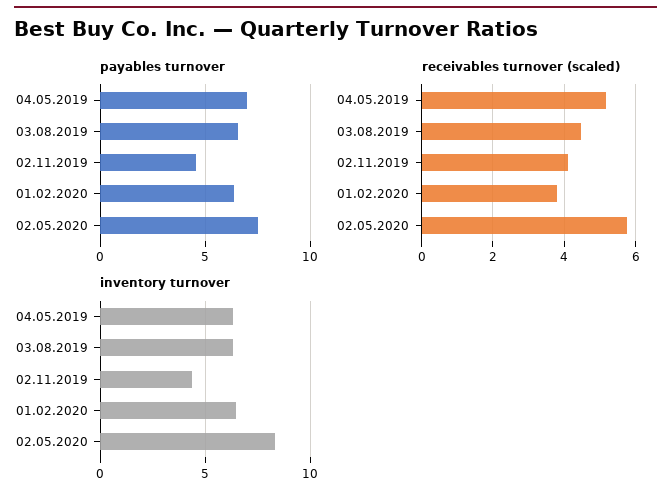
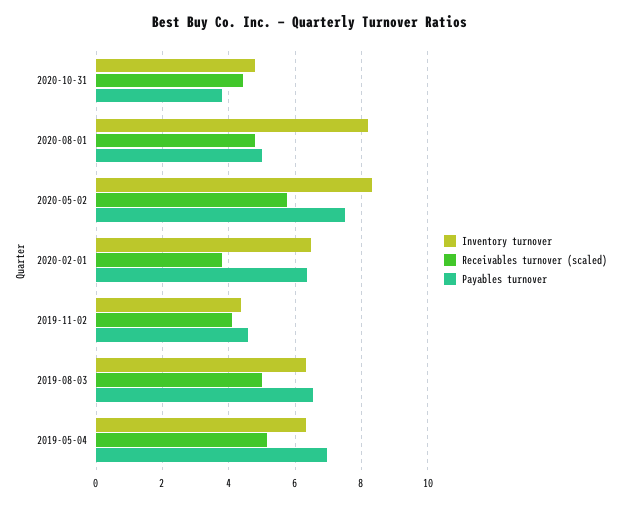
receivables turnover (scaled), 03.08.2019: 4.4 -> 5
inventory turnover, 2020-10-31: none -> 4.8
receivables turnover (scaled), 2020-10-31: none -> 4.4
payables turnover, 2020-10-31: none -> 3.8
inventory turnover, 2020-08-01: none -> 8.2
receivables turnover (scaled), 2020-08-01: none -> 4.8
payables turnover, 2020-08-01: none -> 5

